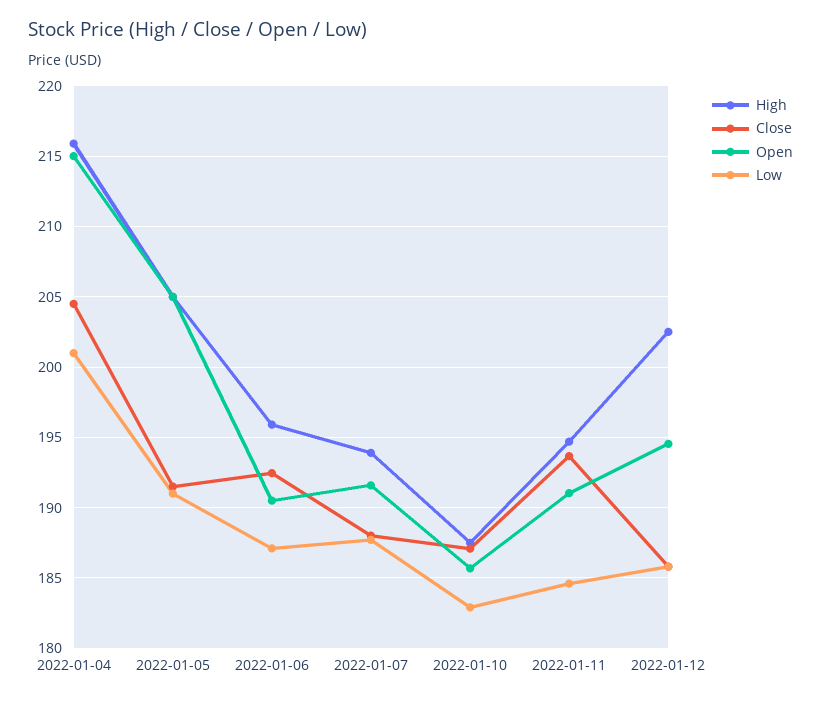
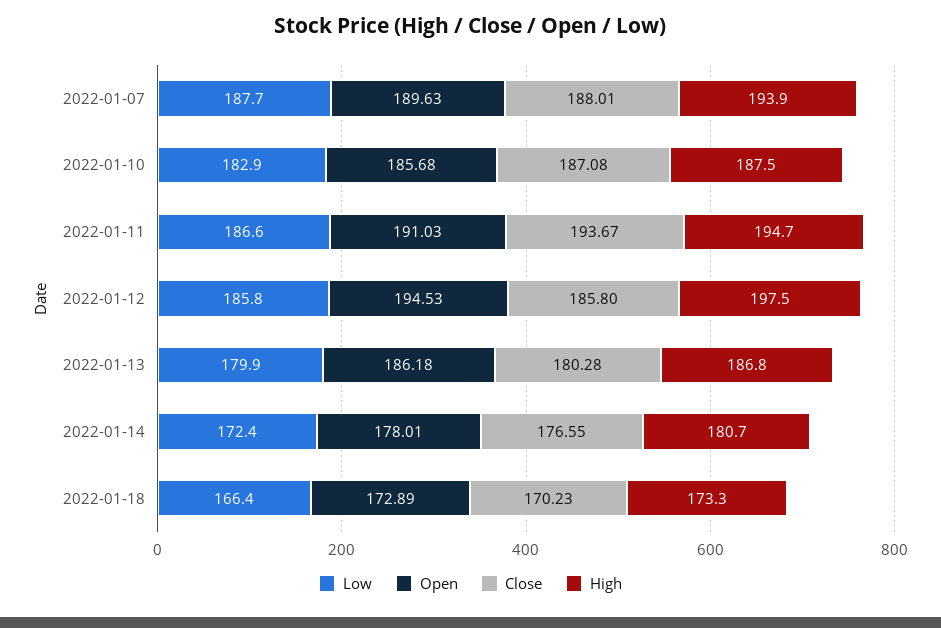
High, 2022-01-04: 216 -> none
Close, 2022-01-04: 204.5 -> none
Open, 2022-01-04: 215 -> none
Low, 2022-01-04: 201 -> none
High, 2022-01-05: 205 -> none
Close, 2022-01-05: 191.5 -> none
Open, 2022-01-05: 205 -> none
Low, 2022-01-05: 191 -> none
High, 2022-01-06: 196 -> none
Close, 2022-01-06: 192.5 -> none
Open, 2022-01-06: 190.5 -> none
Low, 2022-01-06: 187 -> none
Open, 2022-01-07: 191.5 -> 189.63
Low, 2022-01-11: 184.5 -> 186.6
High, 2022-01-12: 202.5 -> 197.5
Low, 2022-01-13: none -> 179.9
Open, 2022-01-13: none -> 186.18
Close, 2022-01-13: none -> 180.28
High, 2022-01-13: none -> 186.8
Low, 2022-01-14: none -> 172.4
Open, 2022-01-14: none -> 178.01
Close, 2022-01-14: none -> 176.55
High, 2022-01-14: none -> 180.7
Low, 2022-01-18: none -> 166.4
Open, 2022-01-18: none -> 172.89
Close, 2022-01-18: none -> 170.23
High, 2022-01-18: none -> 173.3

